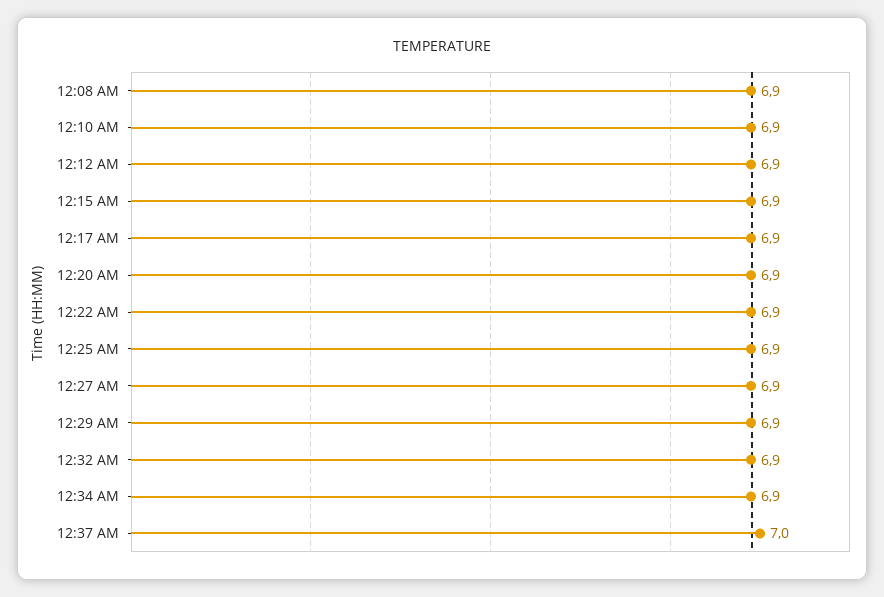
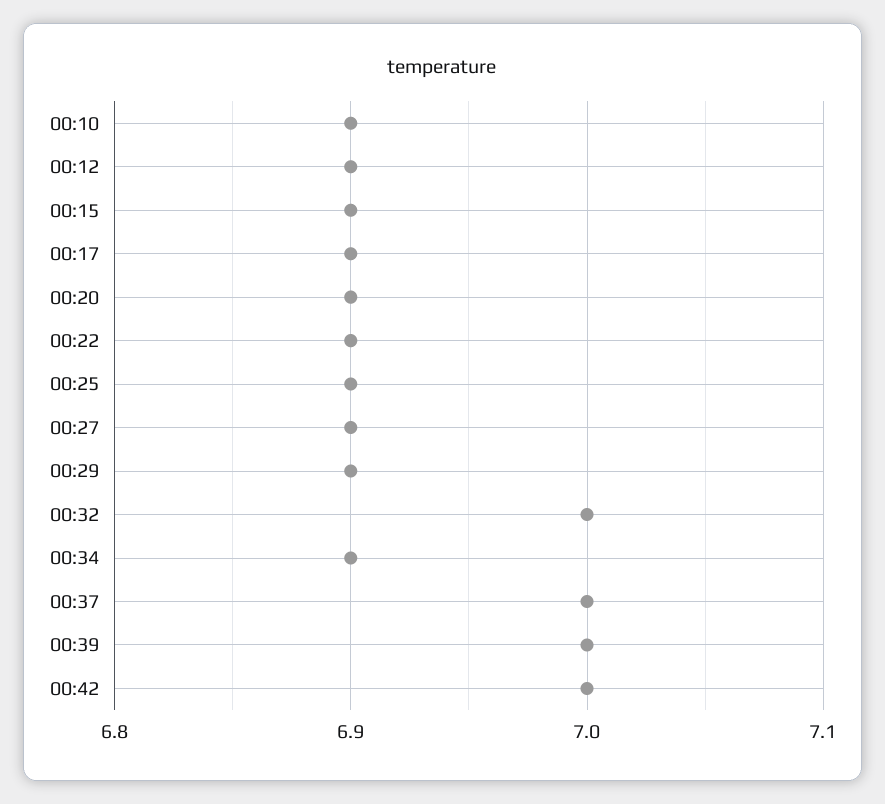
12:08 AM: 6.9 -> none
12:32 AM: 6.9 -> 7
00:39: none -> 7
00:42: none -> 7

